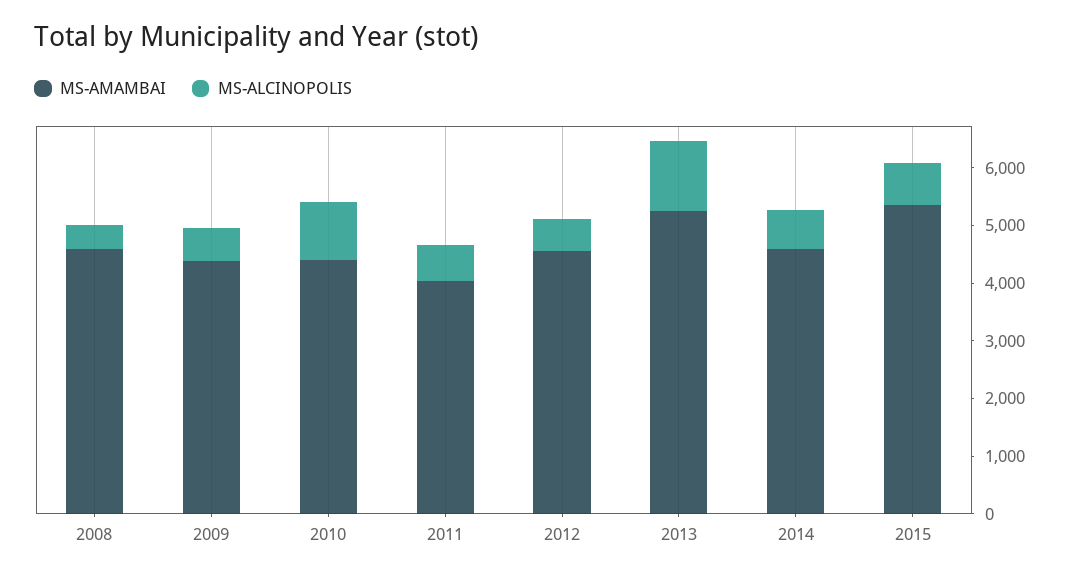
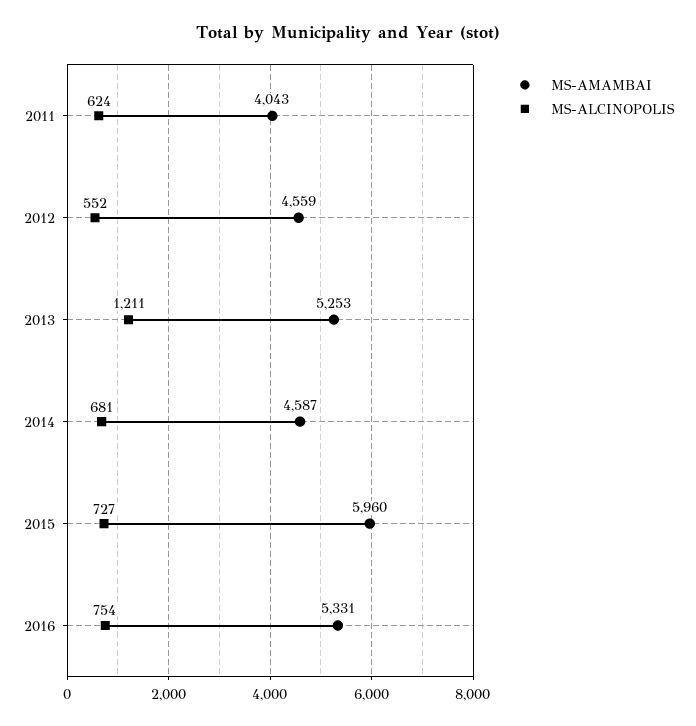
MS-AMAMBAI, 2008: 4600 -> none
MS-ALCINOPOLIS, 2008: 400 -> none
MS-AMAMBAI, 2009: 4400 -> none
MS-ALCINOPOLIS, 2009: 600 -> none
MS-AMAMBAI, 2010: 4400 -> none
MS-ALCINOPOLIS, 2010: 1000 -> none
MS-AMAMBAI, 2015: 5400 -> 5960
MS-AMAMBAI, 2016: none -> 5331
MS-ALCINOPOLIS, 2016: none -> 754

